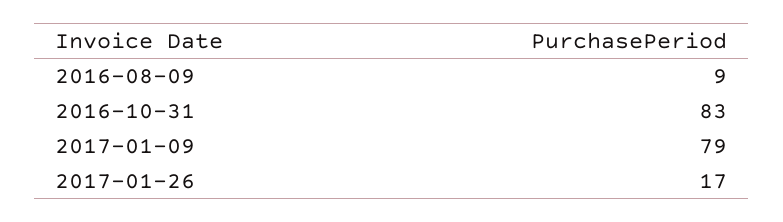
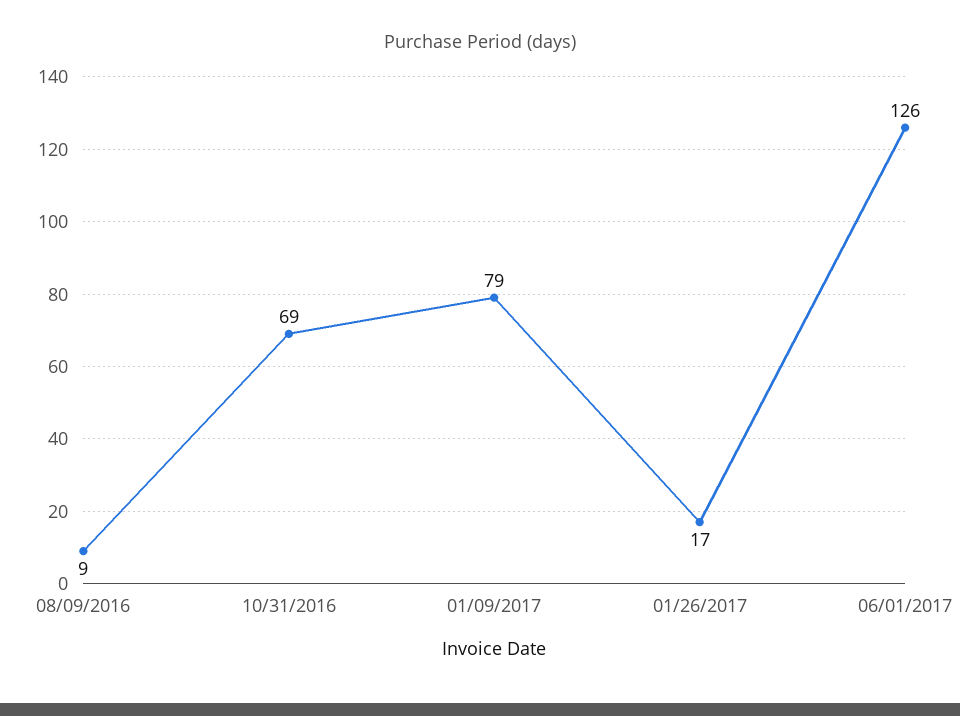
2016-10-31: 83 -> 69
06/01/2017: none -> 126

